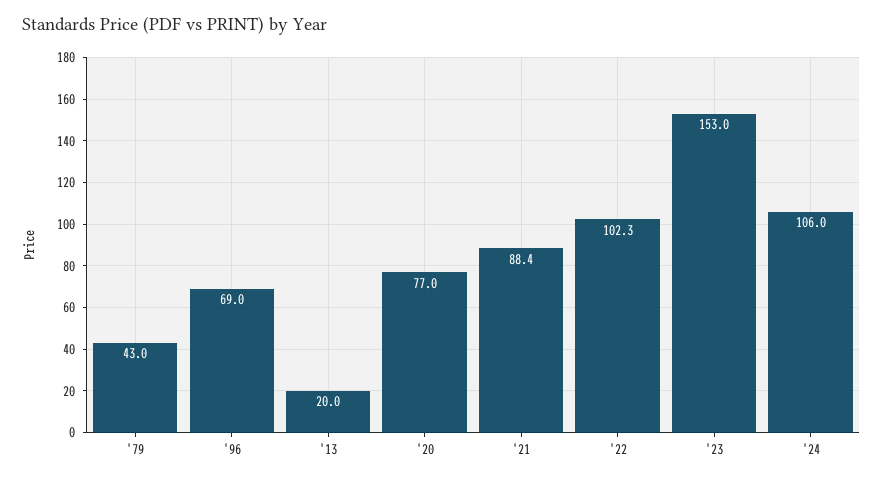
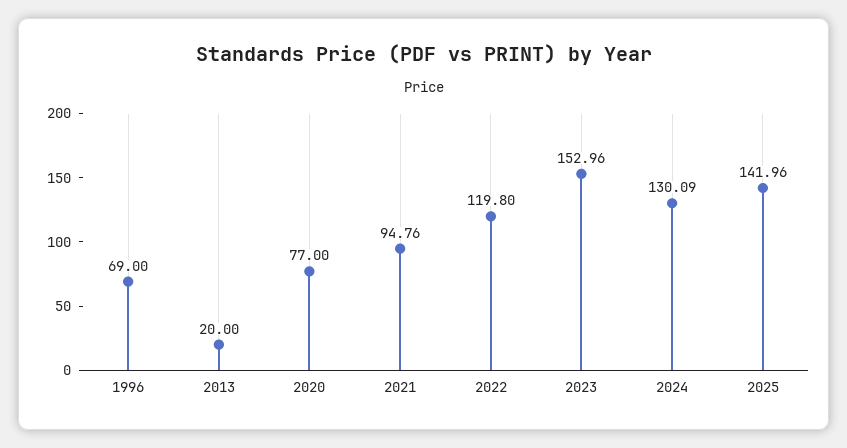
'79: 43 -> none
'21: 88.4 -> 94.76
'22: 102.3 -> 119.8
'24: 106 -> 130.09
2025: none -> 141.96

